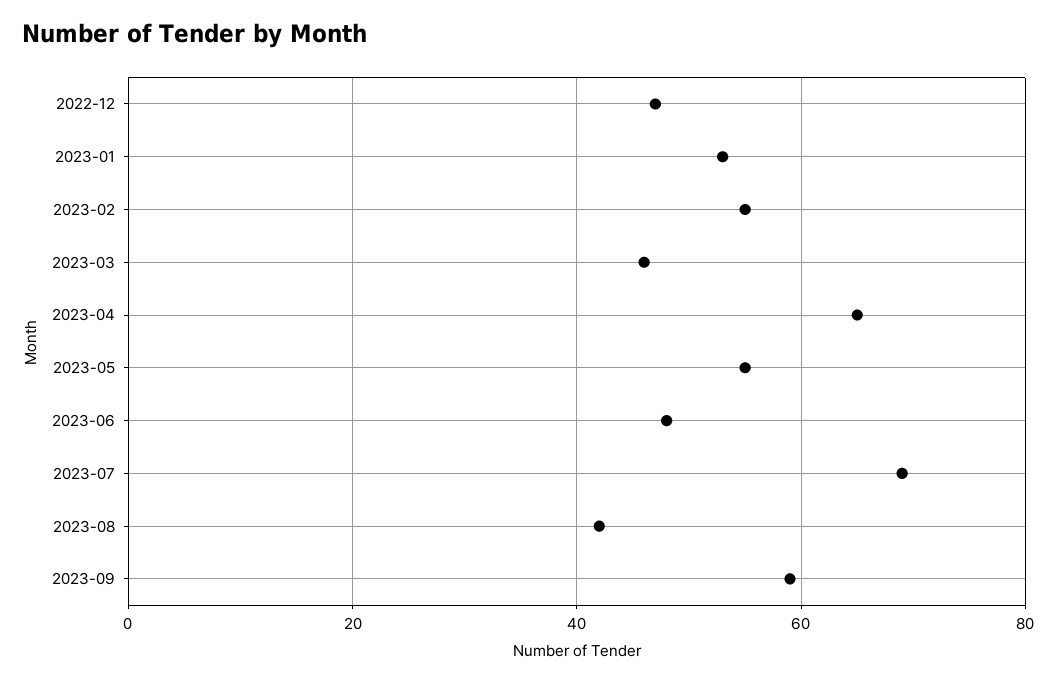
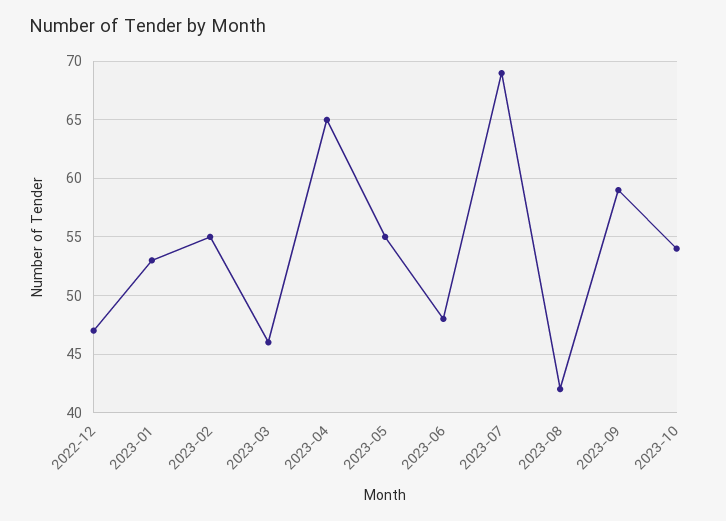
2023-10: none -> 54

